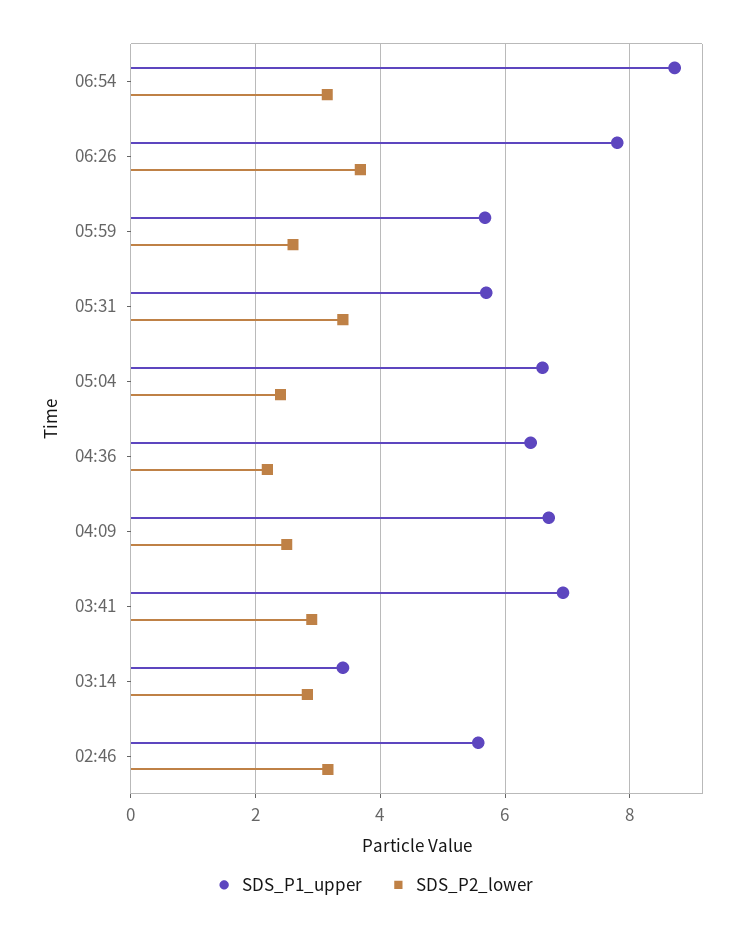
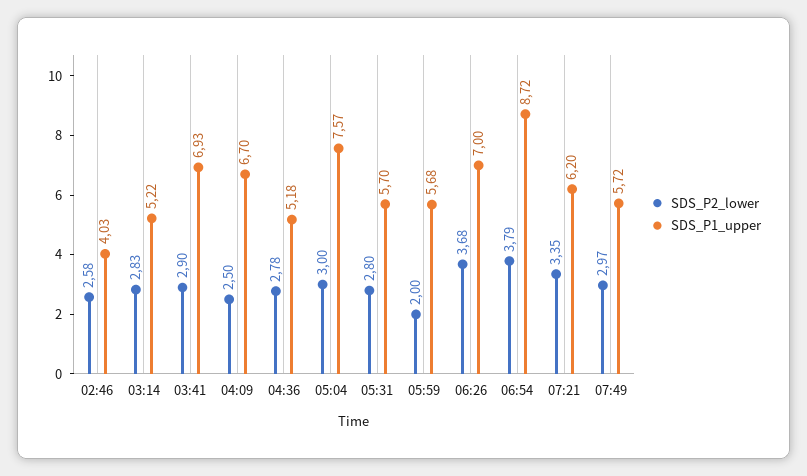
SDS_P2_lower, 06:54: 3.2 -> 3.79
SDS_P1_upper, 06:26: 7.8 -> 7
SDS_P2_lower, 05:59: 2.6 -> 2
SDS_P2_lower, 05:31: 3.4 -> 2.8
SDS_P1_upper, 05:04: 6.6 -> 7.57
SDS_P2_lower, 05:04: 2.4 -> 3
SDS_P1_upper, 04:36: 6.4 -> 5.18
SDS_P2_lower, 04:36: 2.2 -> 2.78
SDS_P1_upper, 03:14: 3.4 -> 5.22
SDS_P1_upper, 02:46: 5.6 -> 4.03
SDS_P2_lower, 02:46: 3.2 -> 2.58
SDS_P2_lower, 07:21: none -> 3.35
SDS_P1_upper, 07:21: none -> 6.2
SDS_P2_lower, 07:49: none -> 2.97
SDS_P1_upper, 07:49: none -> 5.72

